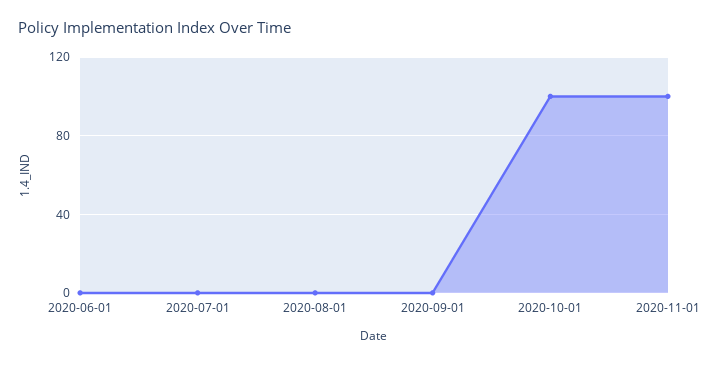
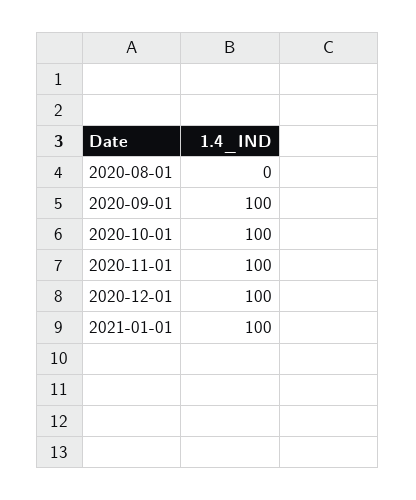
2020-06-01: 0 -> none
2020-07-01: 0 -> none
2020-09-01: 0 -> 100
2020-12-01: none -> 100
2021-01-01: none -> 100

